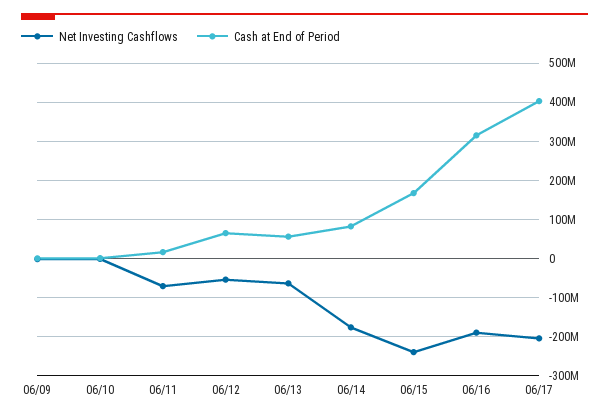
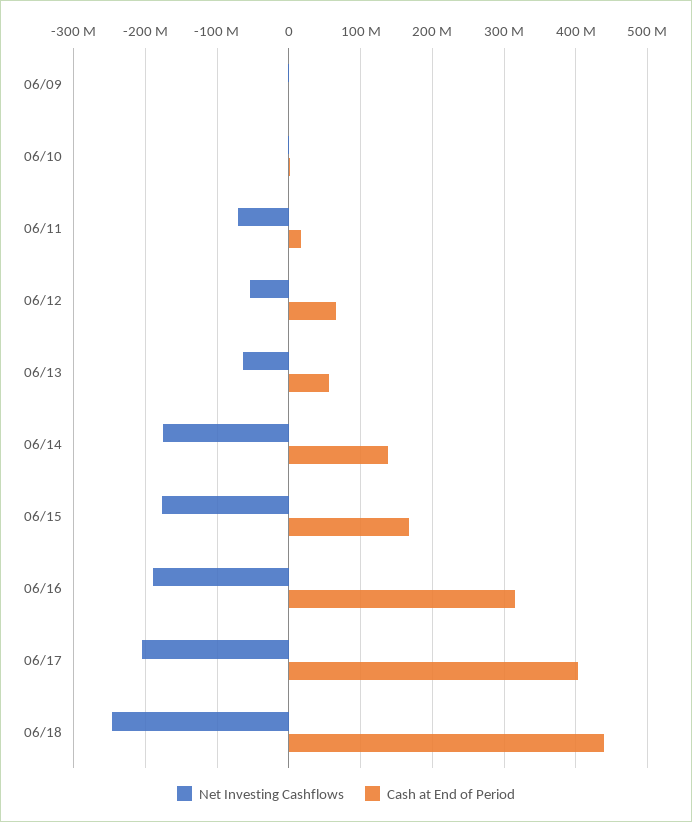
Cash at End of Period, 06/14: 80000000 -> 140000000
Net Investing Cashflows, 06/15: -240000000 -> -180000000
Net Investing Cashflows, 06/18: none -> -250000000
Cash at End of Period, 06/18: none -> 440000000

